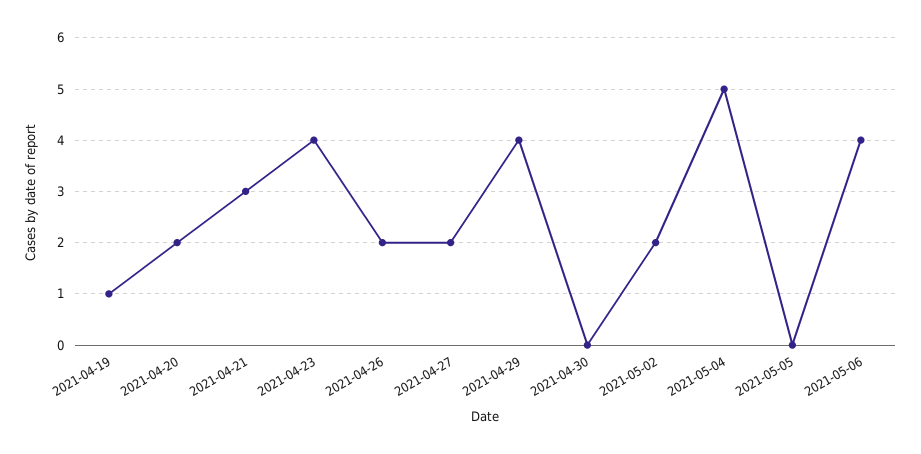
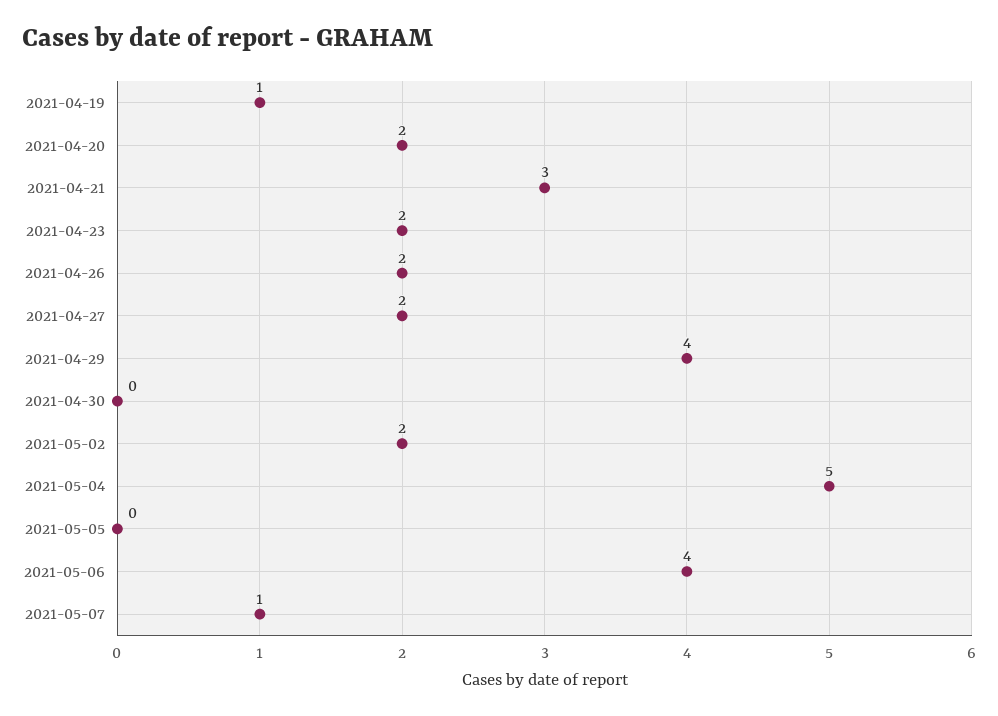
2021-04-23: 4 -> 2
2021-05-07: none -> 1

